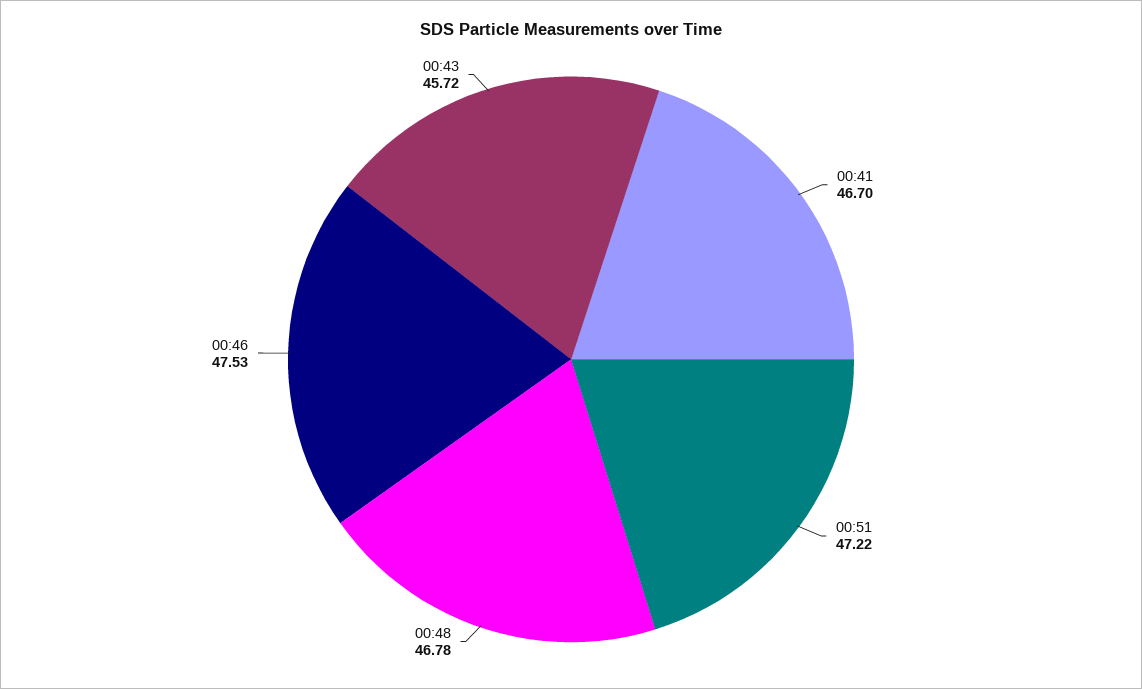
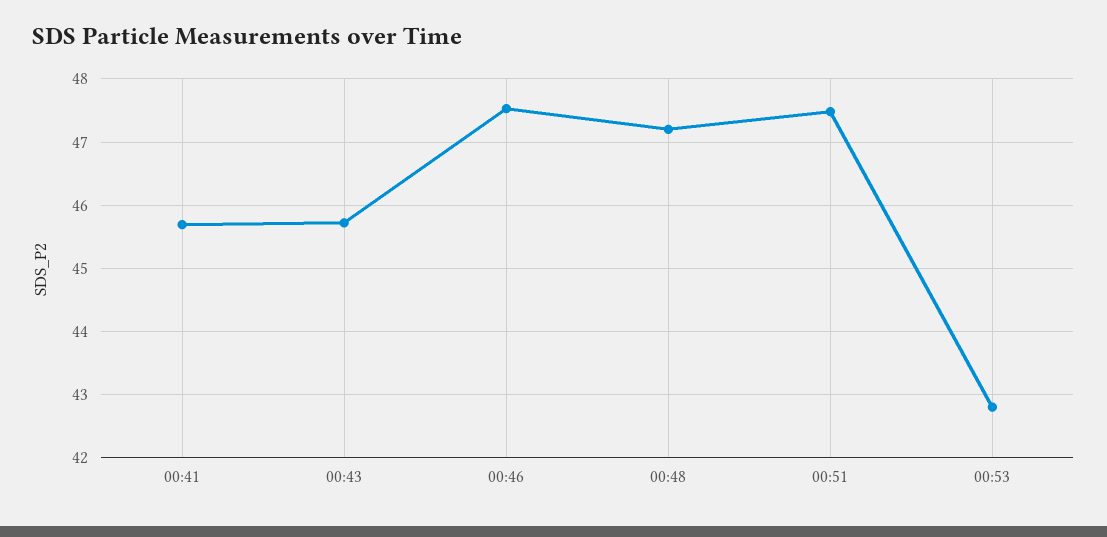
00:41: 46.7 -> 45.7
00:51: 47.22 -> 47.5
00:48: 46.78 -> 47.2
00:53: none -> 42.8

